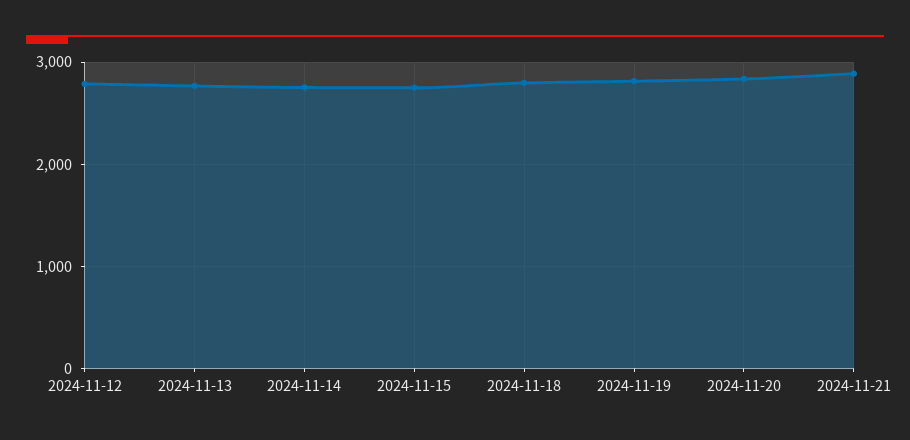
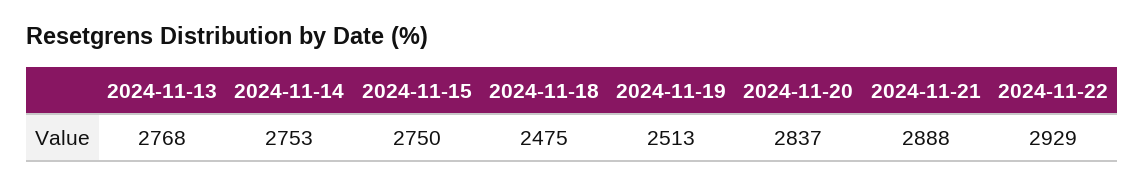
2024-11-12: 2800 -> none
2024-11-18: 2800 -> 2475
2024-11-19: 2800 -> 2513
2024-11-22: none -> 2929

